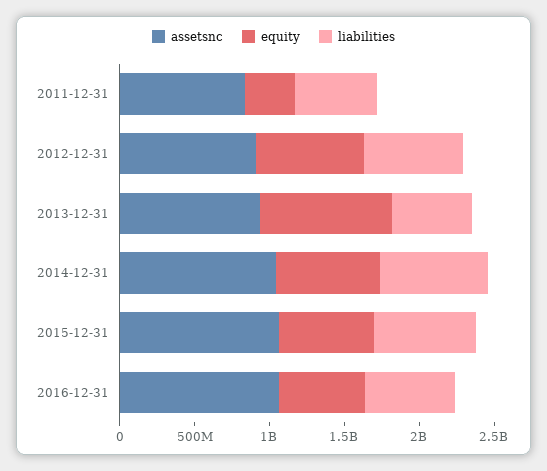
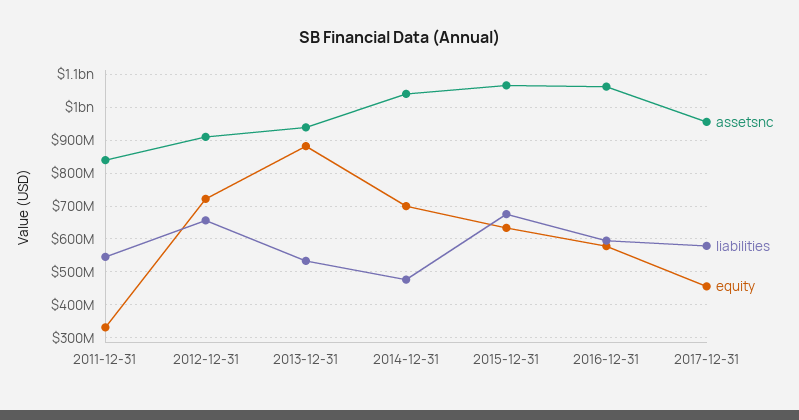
liabilities, 2014-12-31: 700000000 -> 480000000
assetsnc, 2017-12-31: none -> 960000000
liabilities, 2017-12-31: none -> 580000000
equity, 2017-12-31: none -> 460000000

